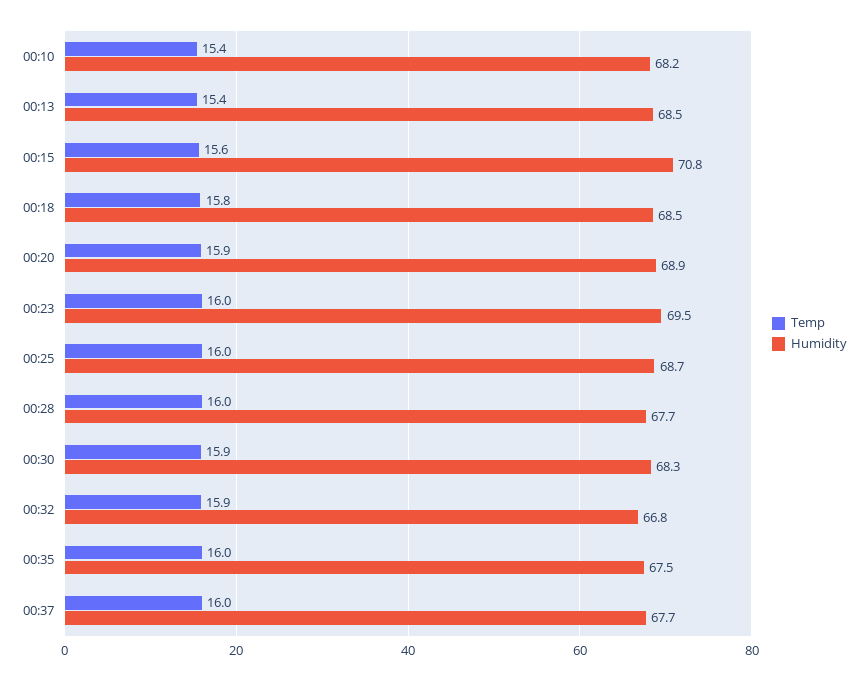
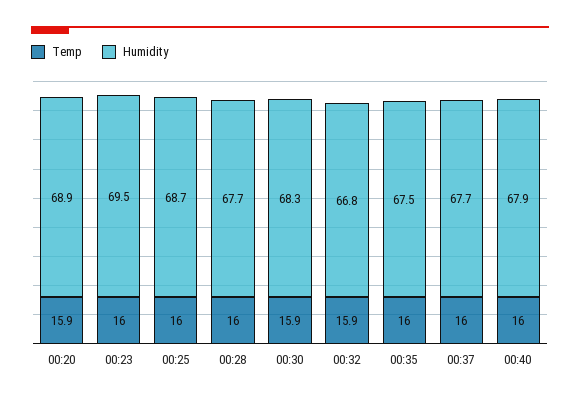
Temp, 00:10: 15.4 -> none
Humidity, 00:10: 68.2 -> none
Temp, 00:13: 15.4 -> none
Humidity, 00:13: 68.5 -> none
Temp, 00:15: 15.6 -> none
Humidity, 00:15: 70.8 -> none
Temp, 00:18: 15.8 -> none
Humidity, 00:18: 68.5 -> none
Temp, 00:40: none -> 16
Humidity, 00:40: none -> 67.9

